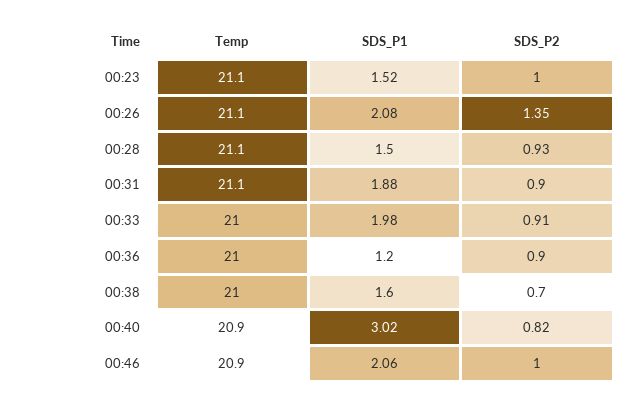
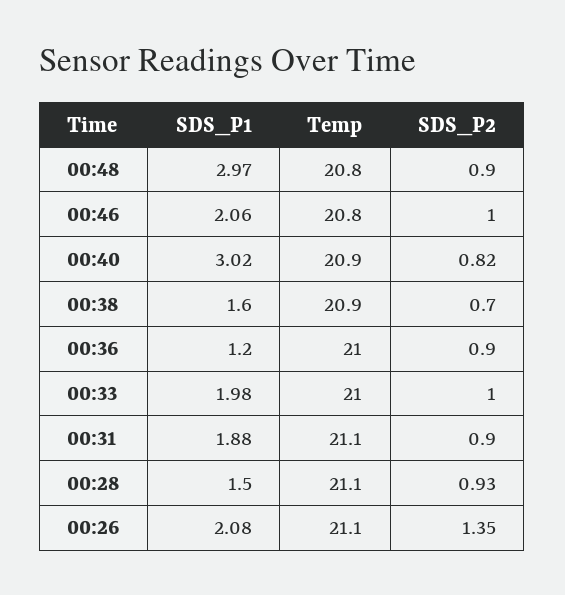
Temp, 00:23: 21.1 -> none
SDS_P1, 00:23: 1.52 -> none
SDS_P2, 00:23: 1 -> none
SDS_P2, 00:33: 0.91 -> 1
Temp, 00:38: 21 -> 20.9
Temp, 00:46: 20.9 -> 20.8
SDS_P1, 00:48: none -> 2.97
Temp, 00:48: none -> 20.8
SDS_P2, 00:48: none -> 0.9

